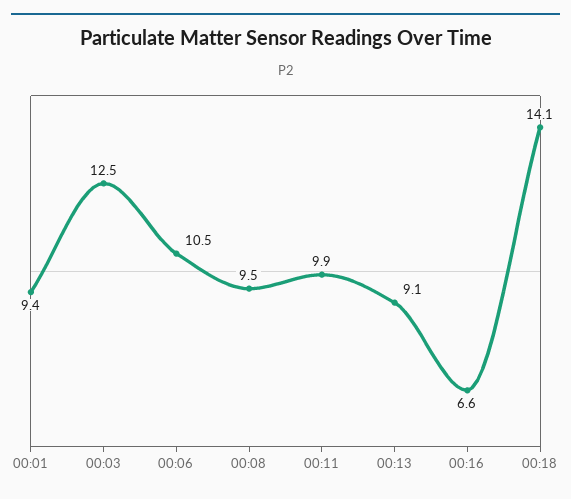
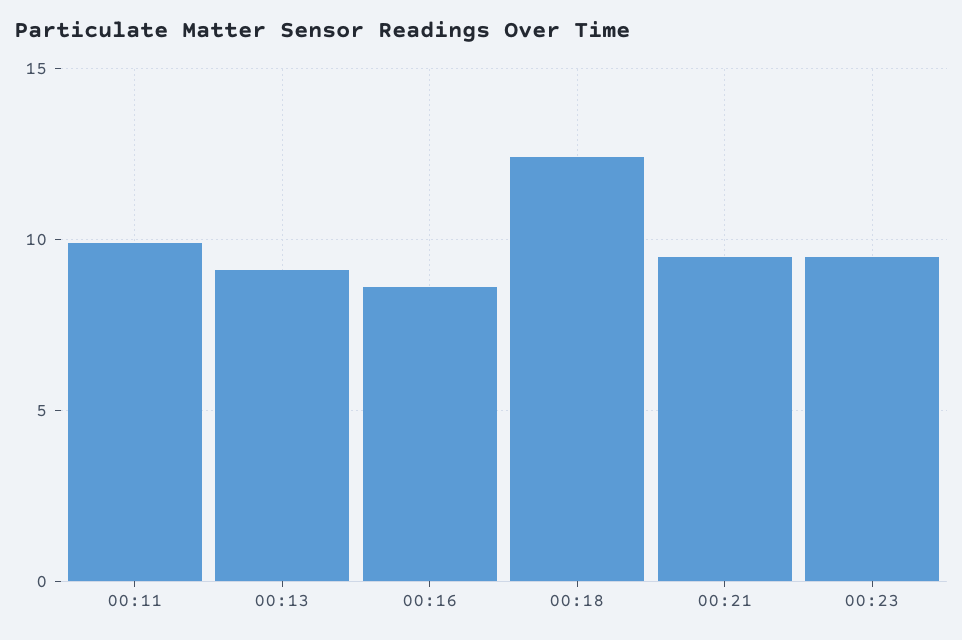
00:01: 9.4 -> none
00:03: 12.5 -> none
00:06: 10.5 -> none
00:08: 9.5 -> none
00:16: 6.6 -> 8.5
00:18: 14.1 -> 12.5
00:21: none -> 9.5
00:23: none -> 9.5

